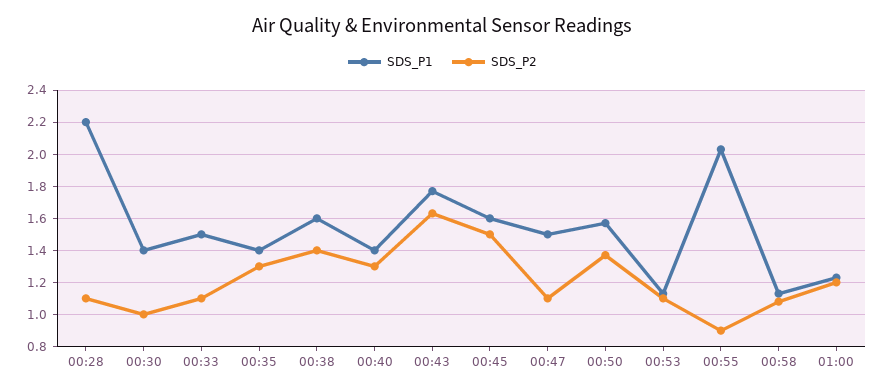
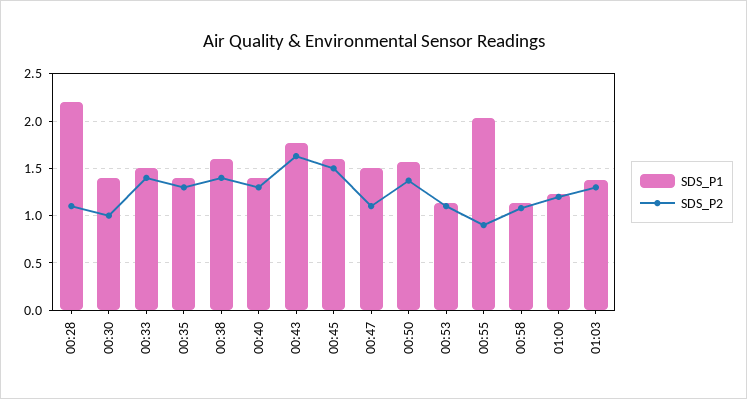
SDS_P2, 00:33: 1.1 -> 1.4
SDS_P1, 01:03: none -> 1.4
SDS_P2, 01:03: none -> 1.3

